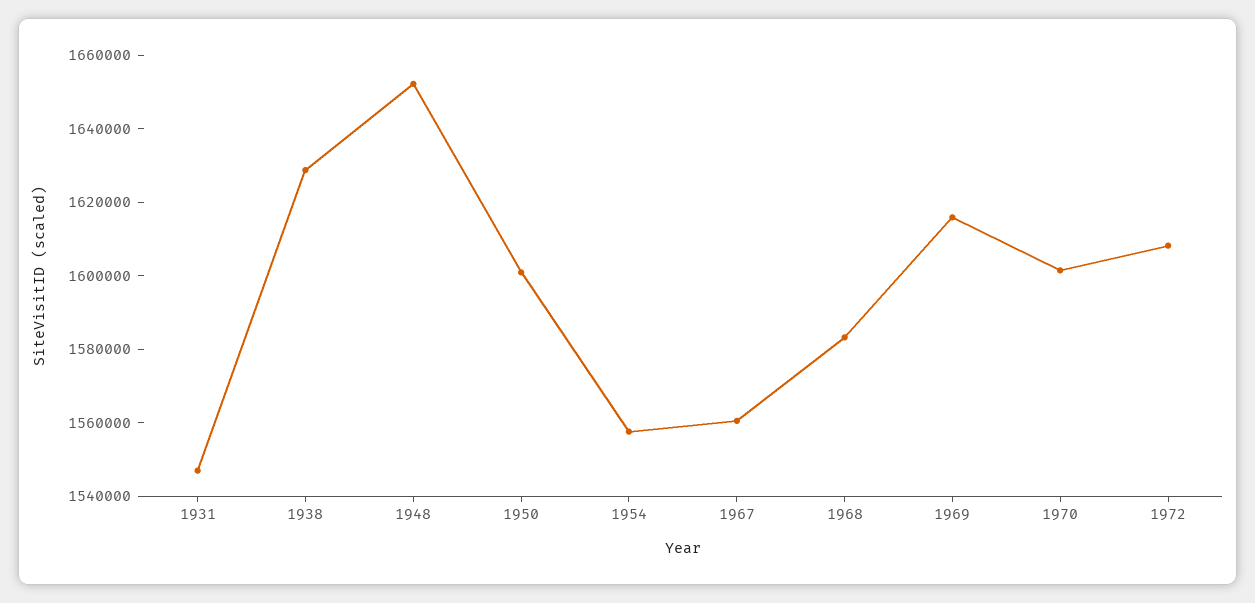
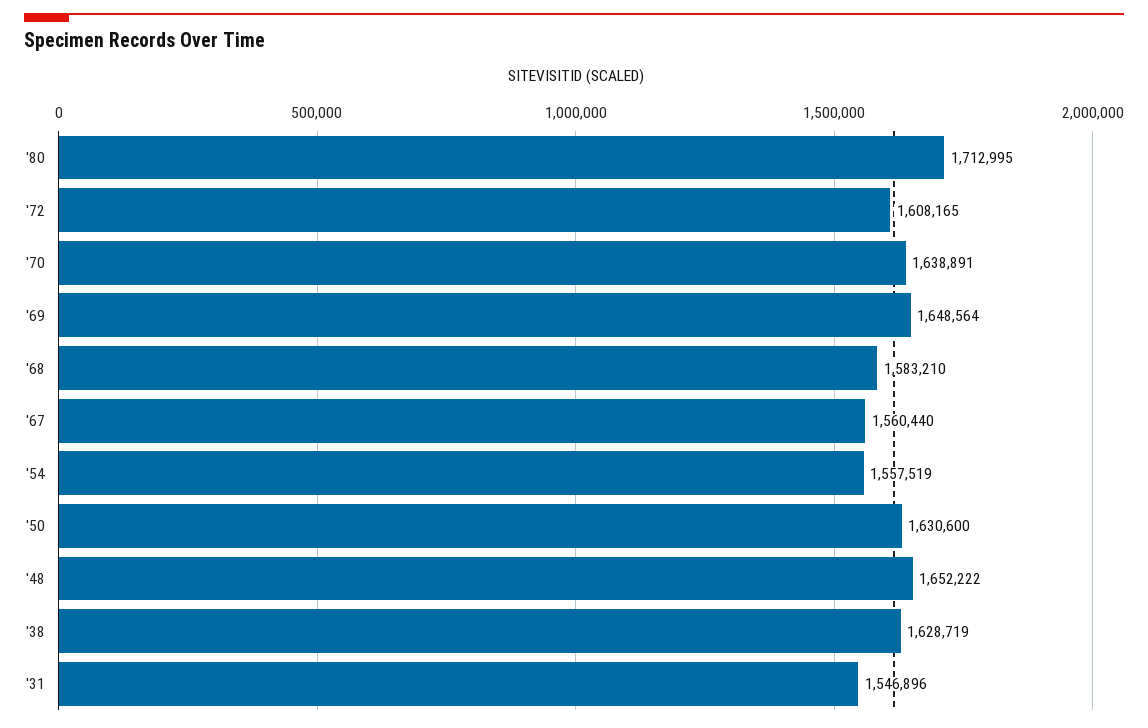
1950: 1600000 -> 1630600
1969: 1615000 -> 1648564
1970: 1600000 -> 1638891
'80: none -> 1712995

